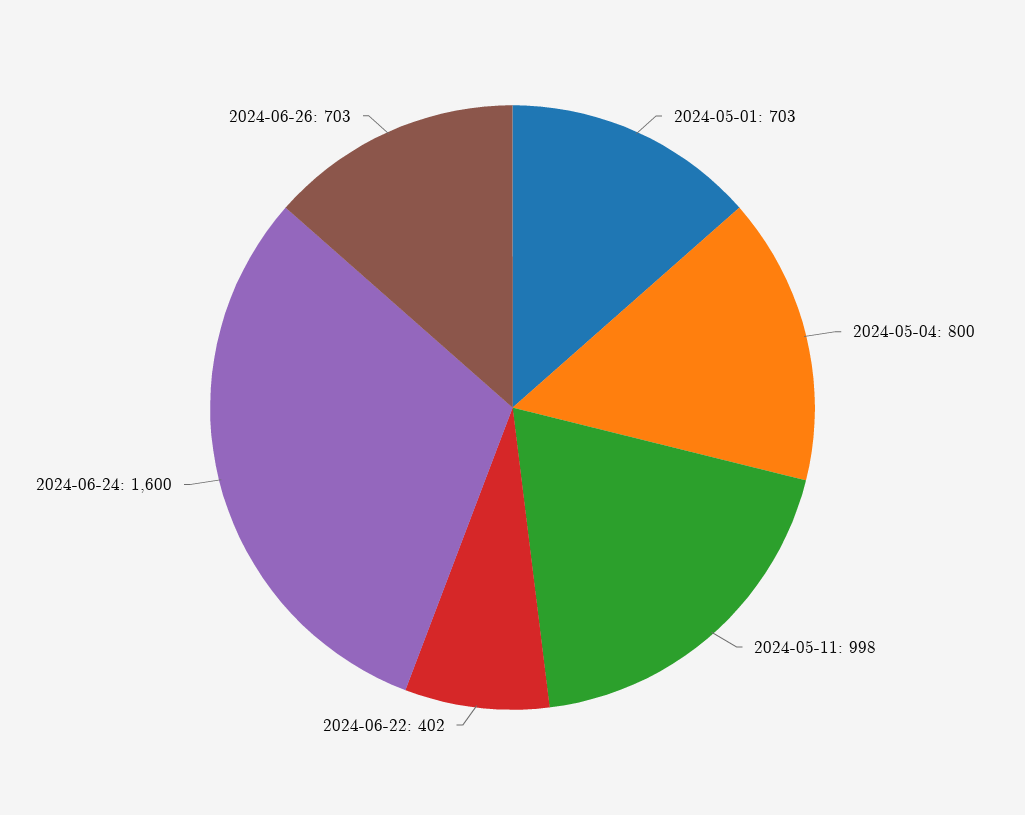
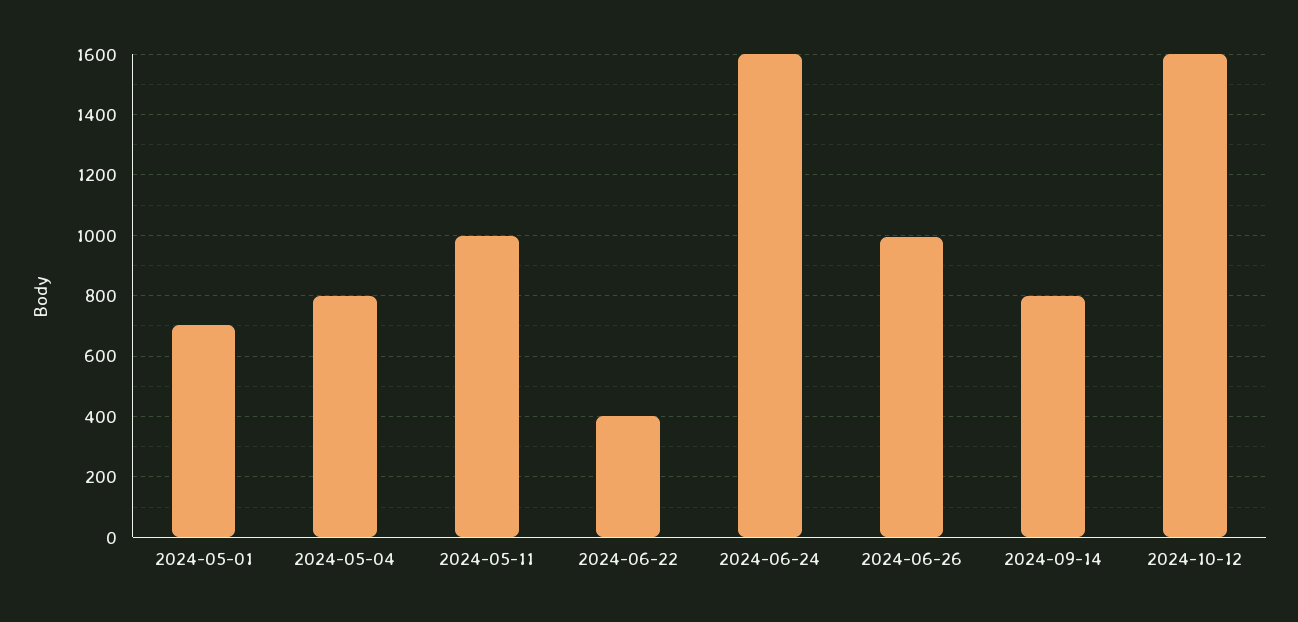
2024-06-26: 703 -> 1000
2024-09-14: none -> 800
2024-10-12: none -> 1600

